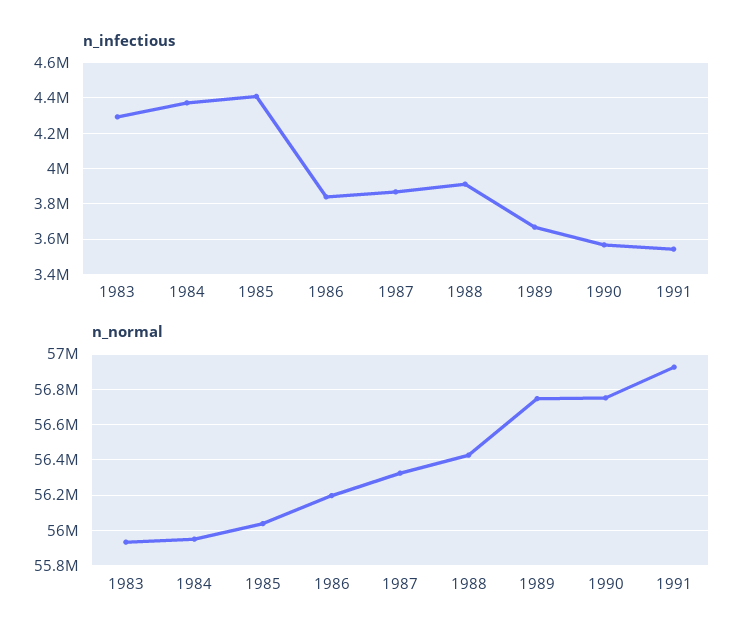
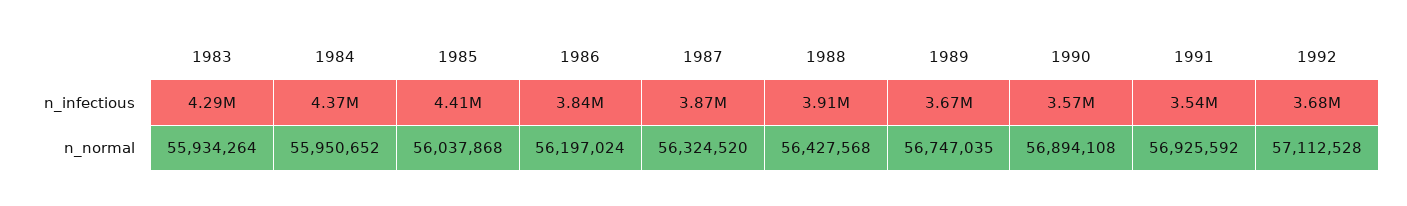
n_normal, 1990: 56750000 -> 56894108
n_infectious, 1992: none -> 3680000
n_normal, 1992: none -> 57112528

